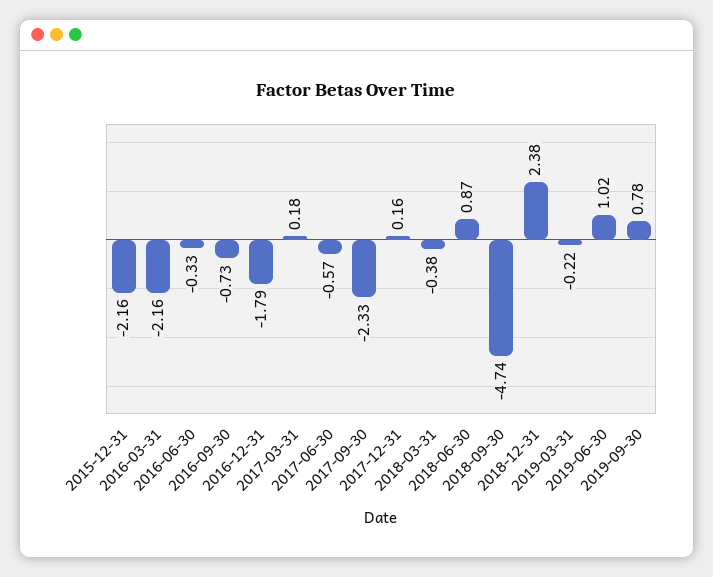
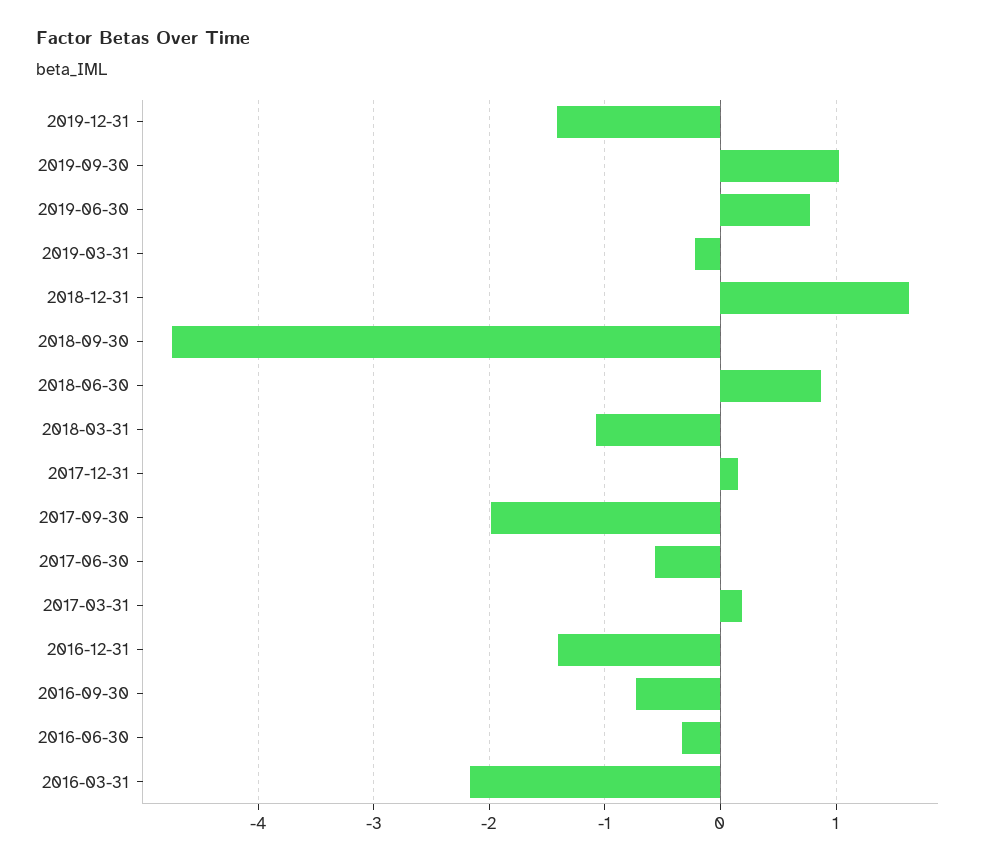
2015-12-31: -2.16 -> none
2016-12-31: -1.79 -> -1.4
2017-09-30: -2.33 -> -2
2018-03-31: -0.38 -> -1.1
2018-12-31: 2.38 -> 1.6
2019-06-30: 1.02 -> 0.8
2019-09-30: 0.78 -> 1
2019-12-31: none -> -1.4

